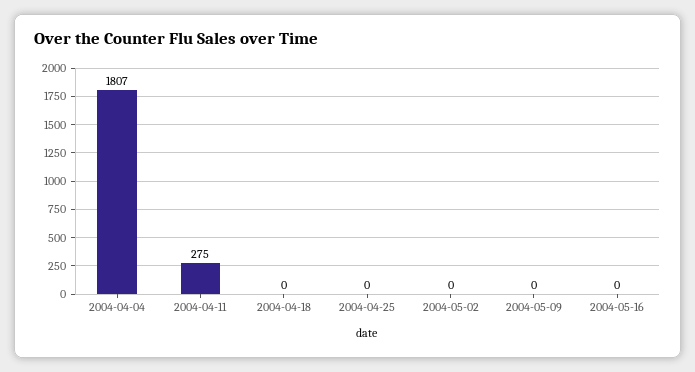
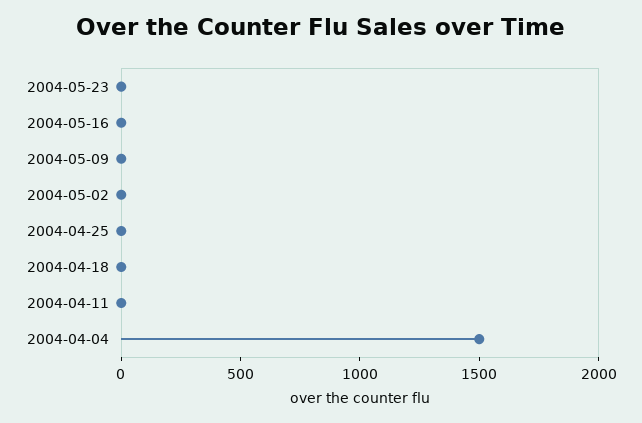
2004-04-04: 1807 -> 1500
2004-04-11: 275 -> 0
2004-05-23: none -> 0

